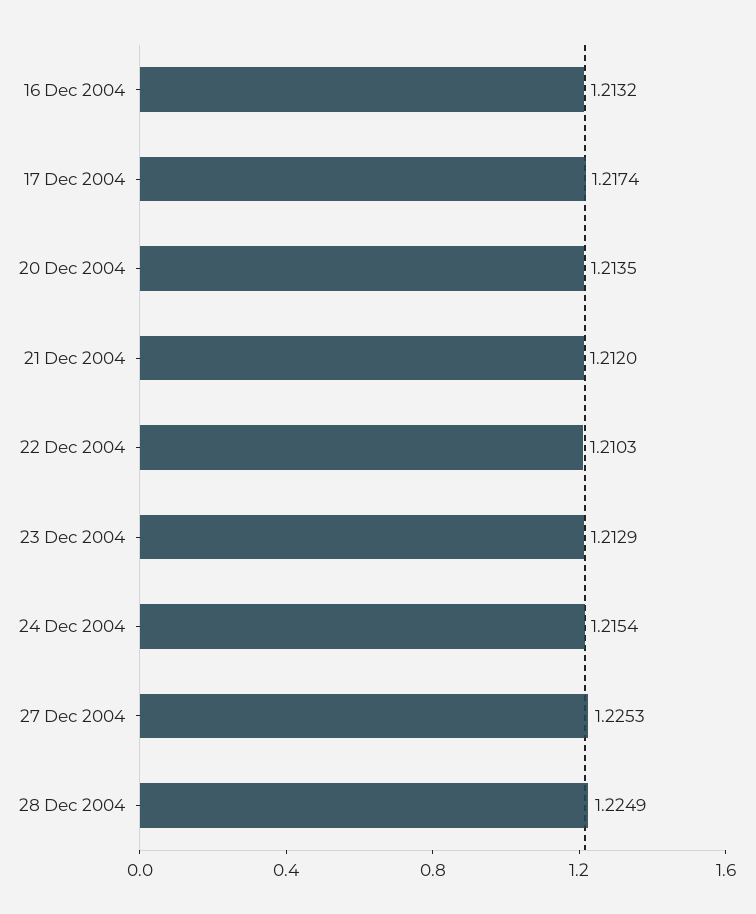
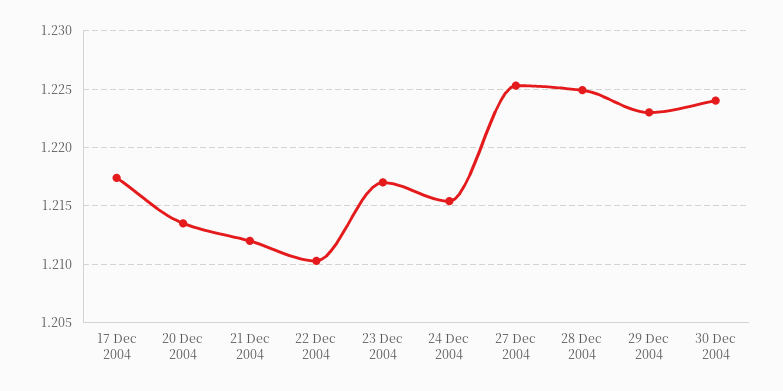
16 Dec 2004: 1.2132 -> none
23 Dec 2004: 1.2129 -> 1.217
29 Dec 2004: none -> 1.223
30 Dec 2004: none -> 1.224

